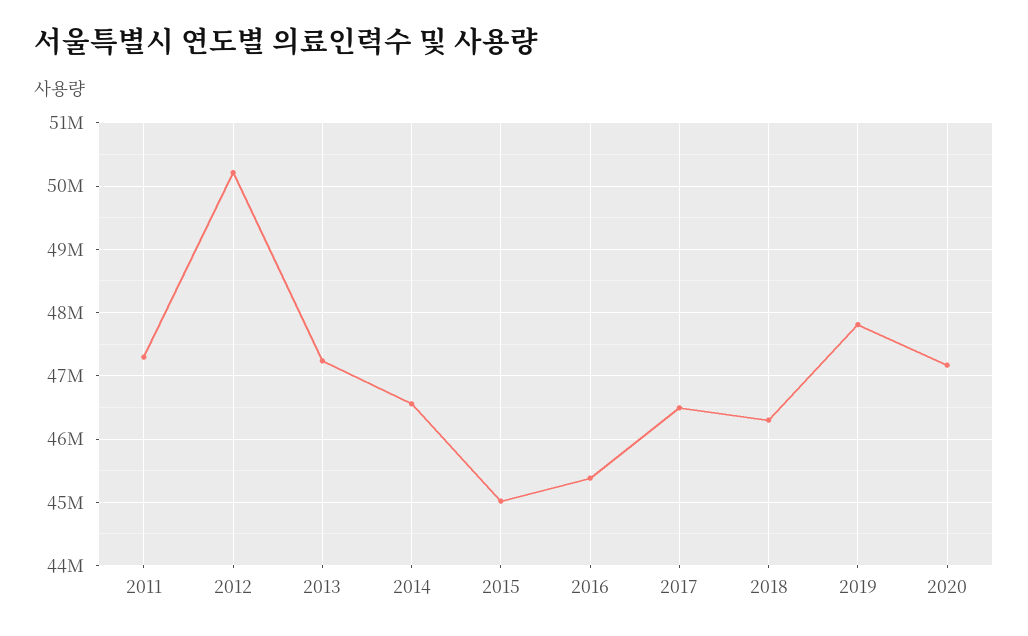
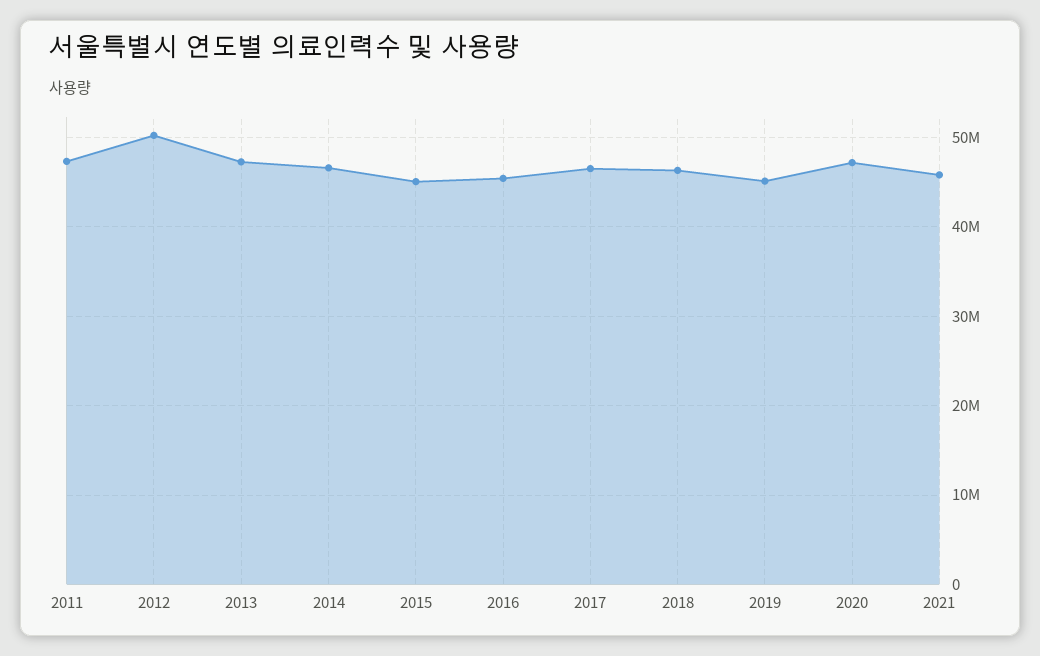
2019: 47800000 -> 45000000
2021: none -> 46000000

